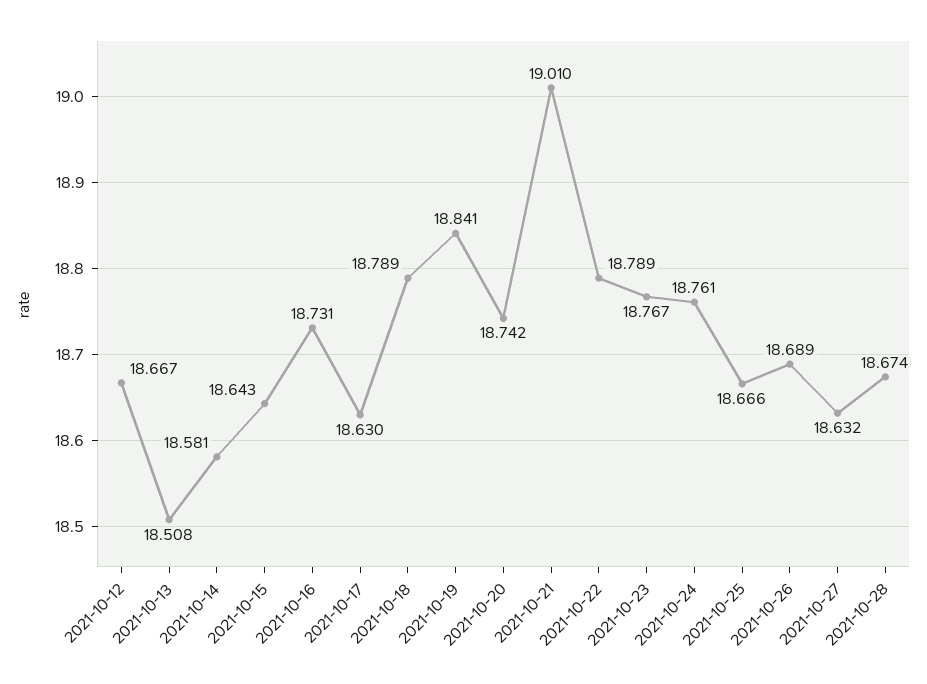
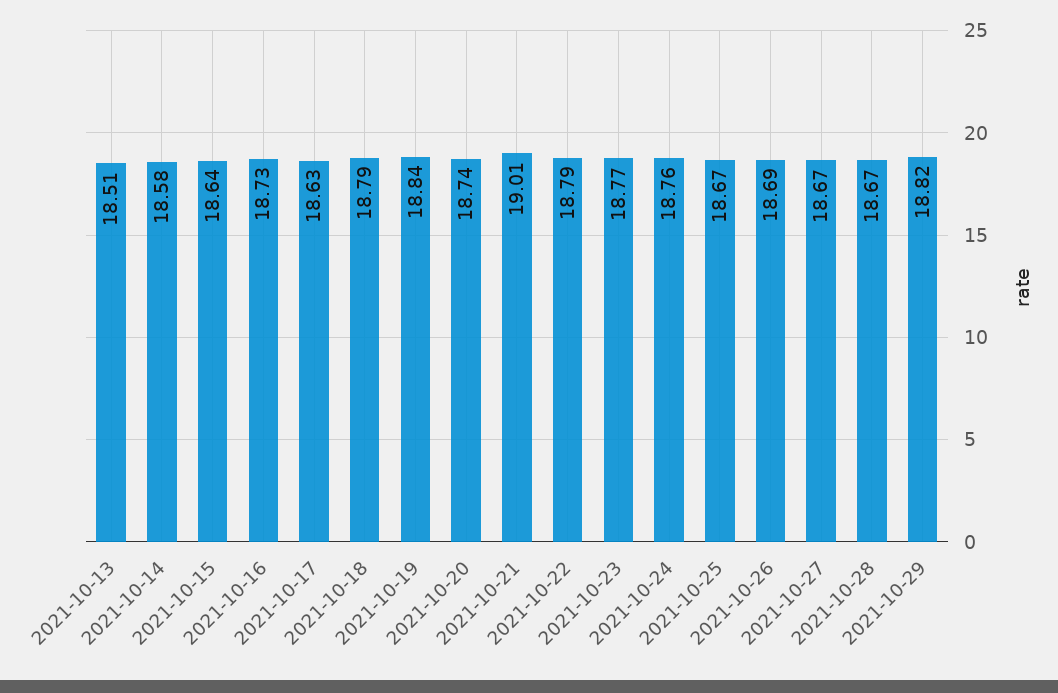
2021-10-12: 18.667 -> none
2021-10-27: 18.632 -> 18.67
2021-10-29: none -> 18.82

